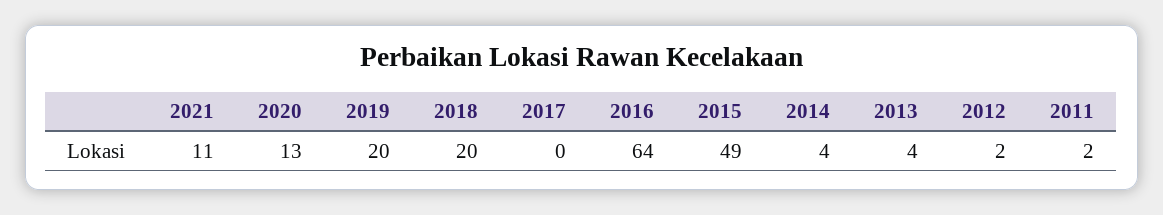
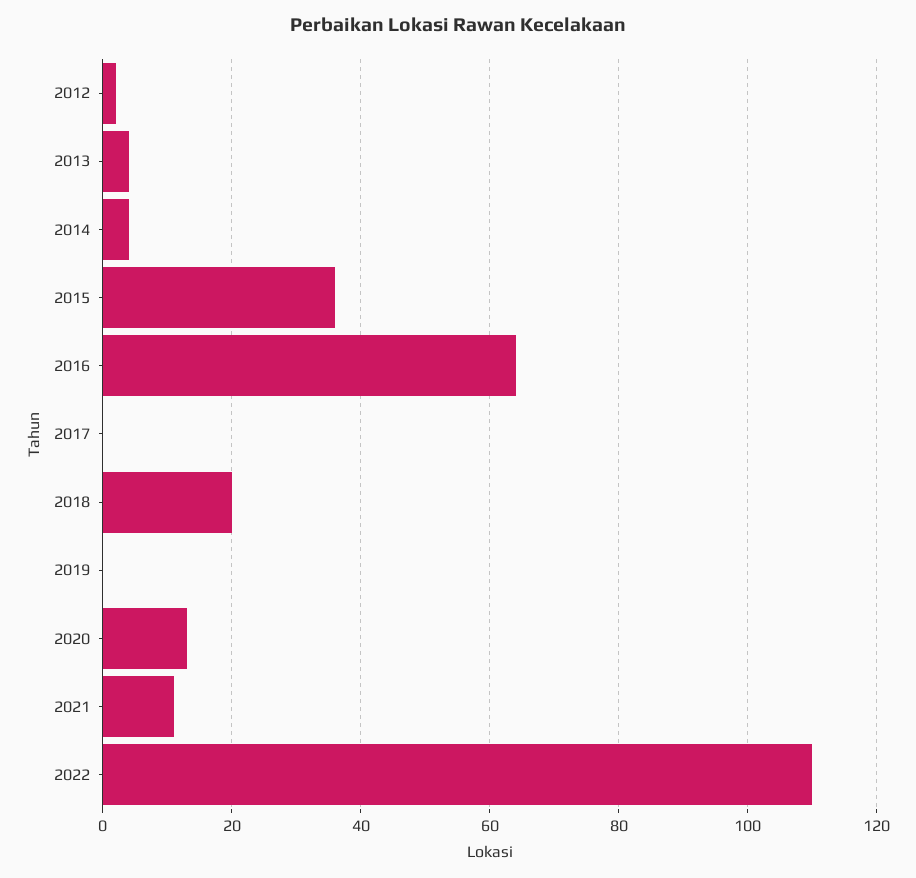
2019: 20 -> 0
2015: 49 -> 35
2011: 2 -> none
2022: none -> 110

